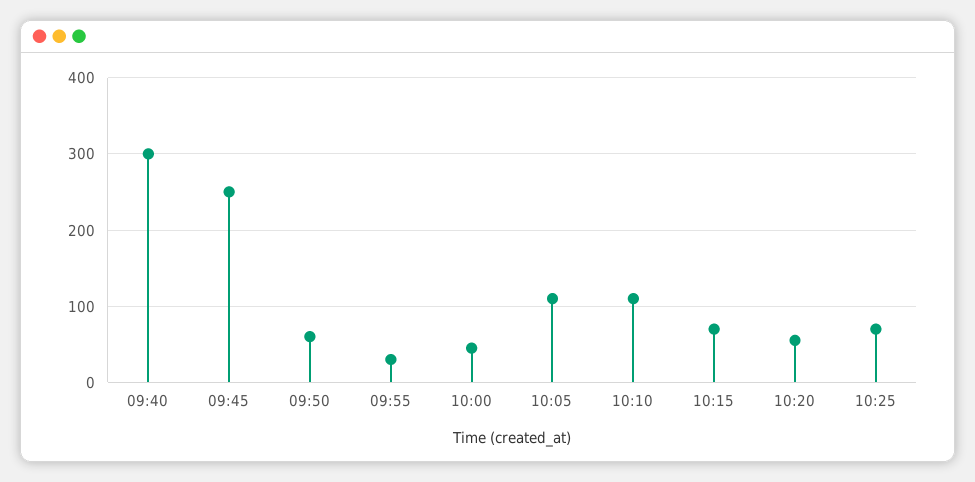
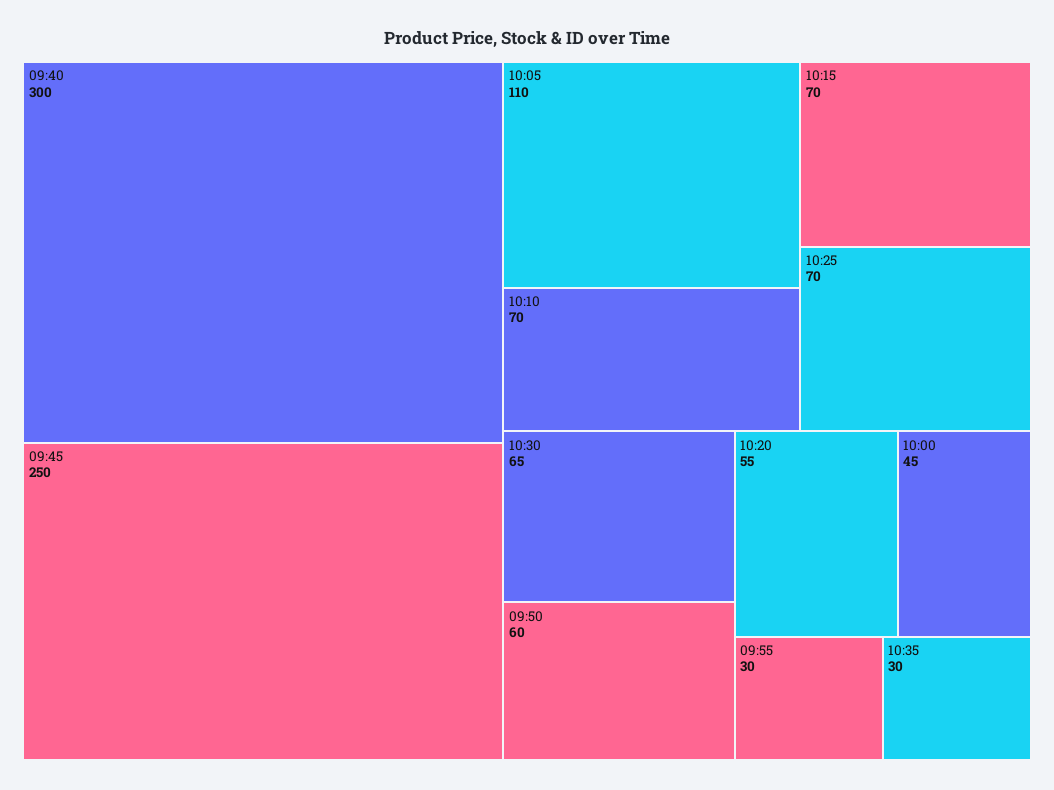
10:10: 110 -> 70
10:30: none -> 65
10:35: none -> 30

